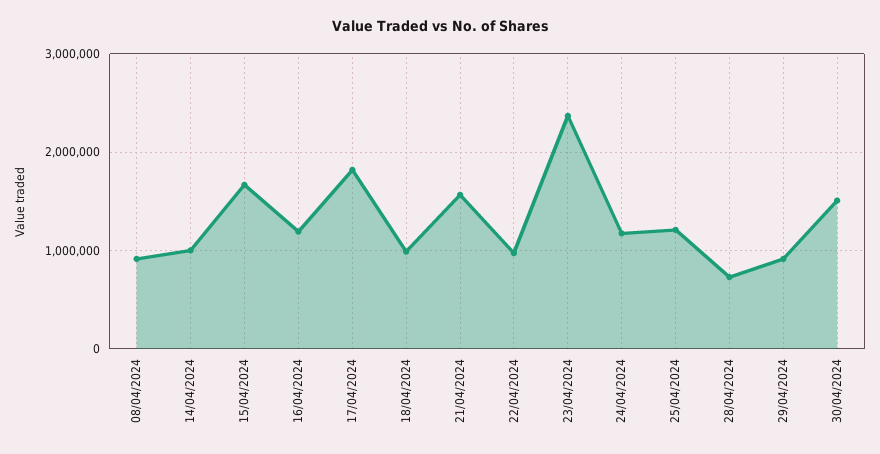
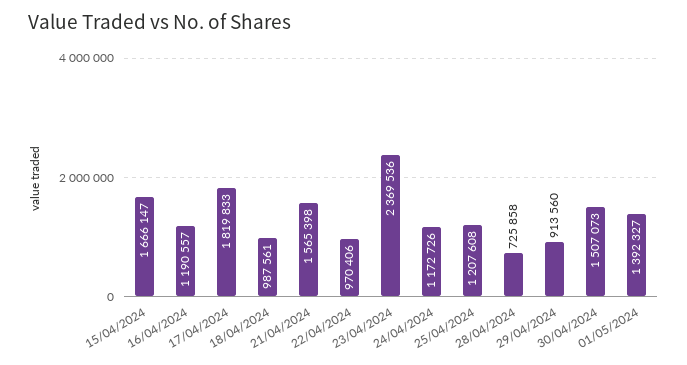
08/04/2024: 900000 -> none
14/04/2024: 1000000 -> none
01/05/2024: none -> 1392327

